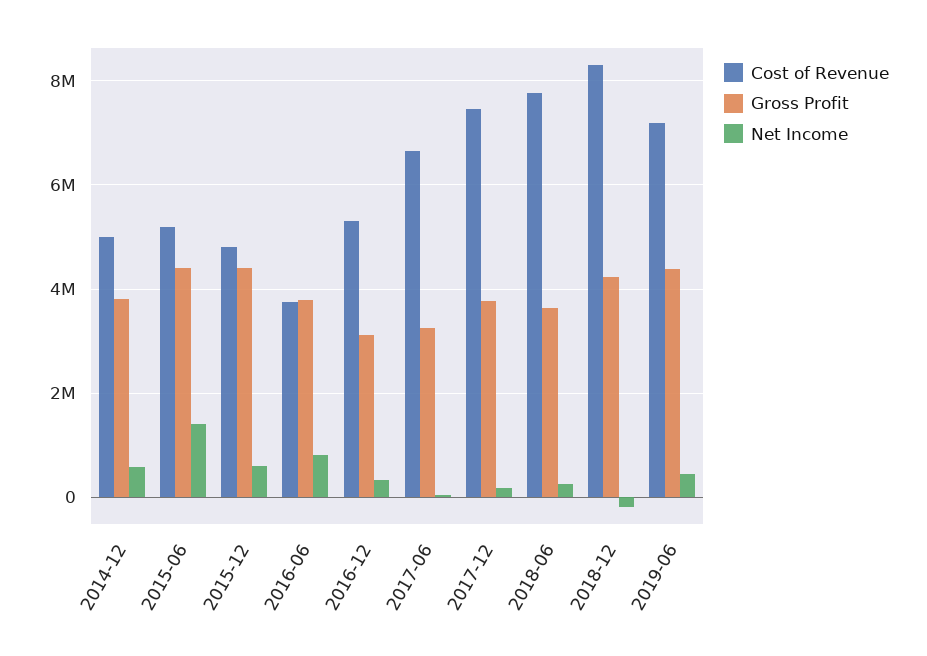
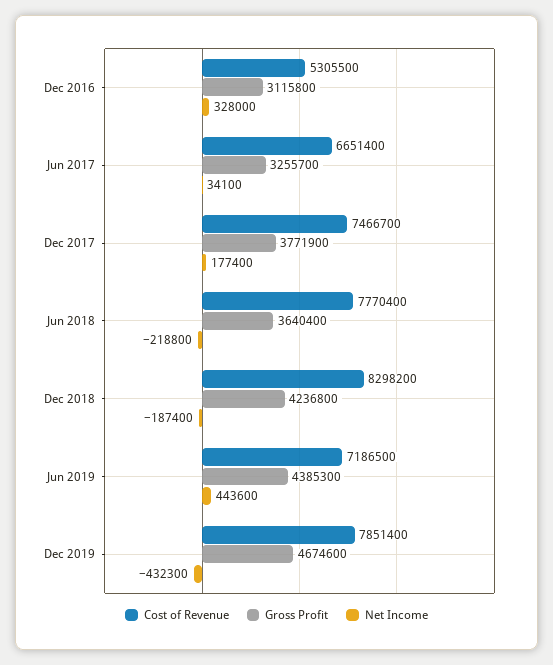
Cost of Revenue, 2014-12: 5000000 -> none
Gross Profit, 2014-12: 3800000 -> none
Net Income, 2014-12: 600000 -> none
Cost of Revenue, 2015-06: 5200000 -> none
Gross Profit, 2015-06: 4400000 -> none
Net Income, 2015-06: 1400000 -> none
Cost of Revenue, 2015-12: 4800000 -> none
Gross Profit, 2015-12: 4400000 -> none
Net Income, 2015-12: 600000 -> none
Cost of Revenue, 2016-06: 3800000 -> none
Gross Profit, 2016-06: 3800000 -> none
Net Income, 2016-06: 800000 -> none
Net Income, 2018-06: 200000 -> -218800
Cost of Revenue, Dec 2019: none -> 7851400
Gross Profit, Dec 2019: none -> 4674600
Net Income, Dec 2019: none -> -432300

